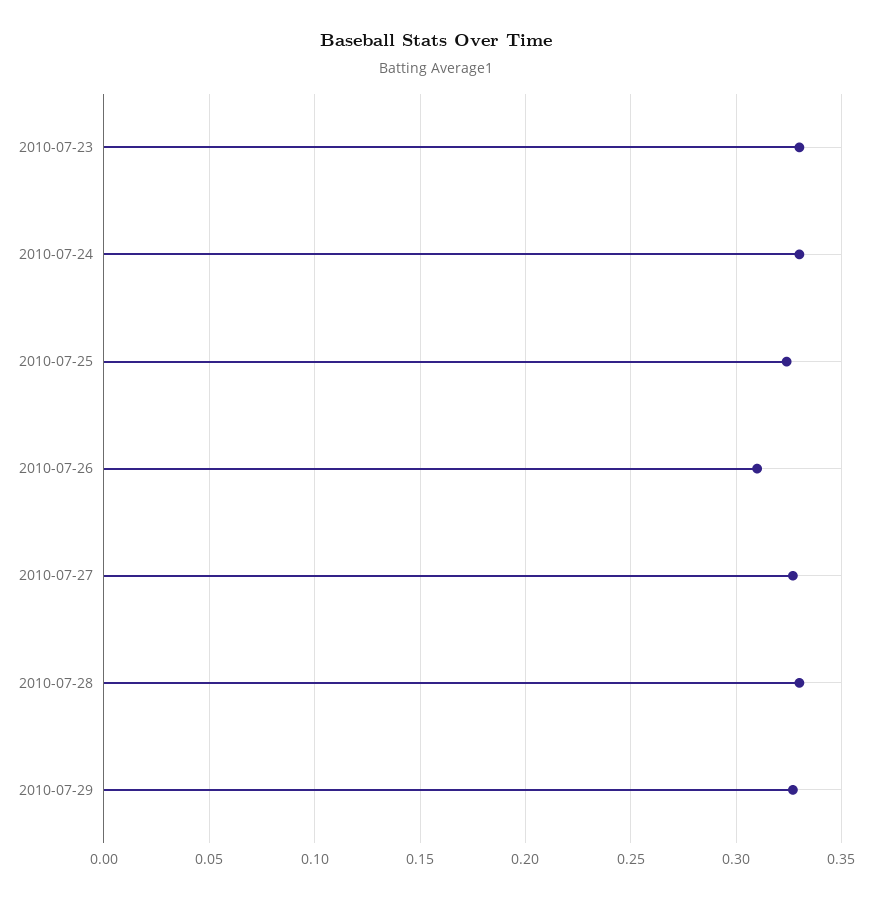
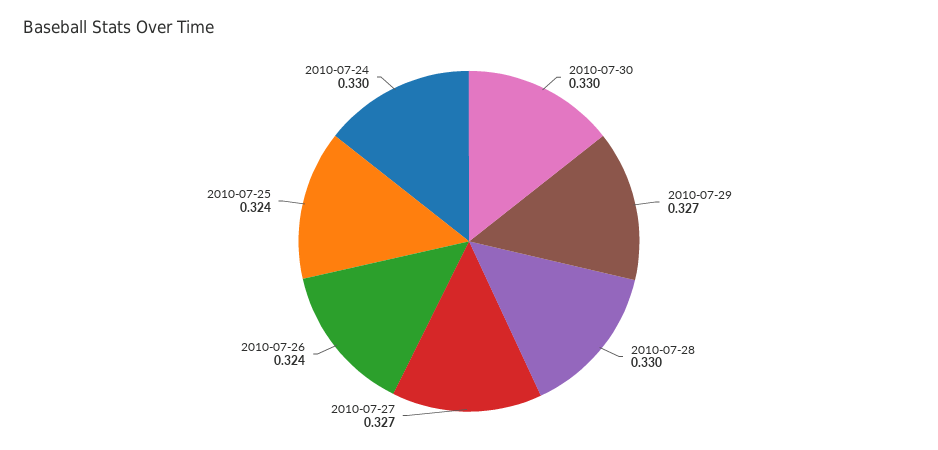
2010-07-23: 0.33 -> none
2010-07-26: 0.31 -> 0.324
2010-07-30: none -> 0.33

